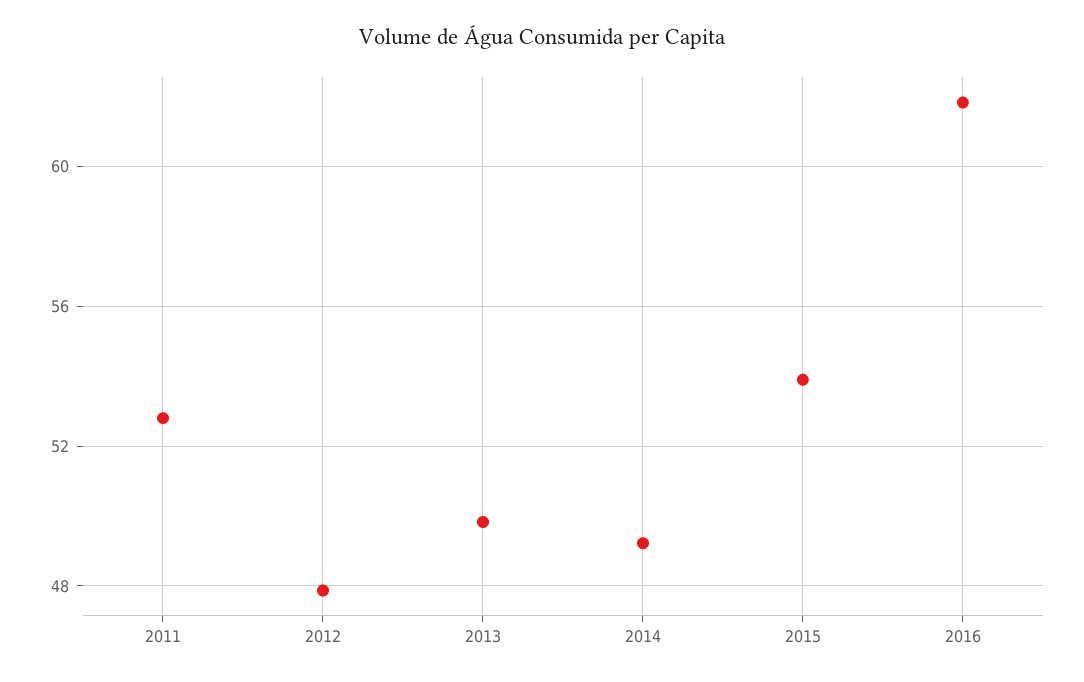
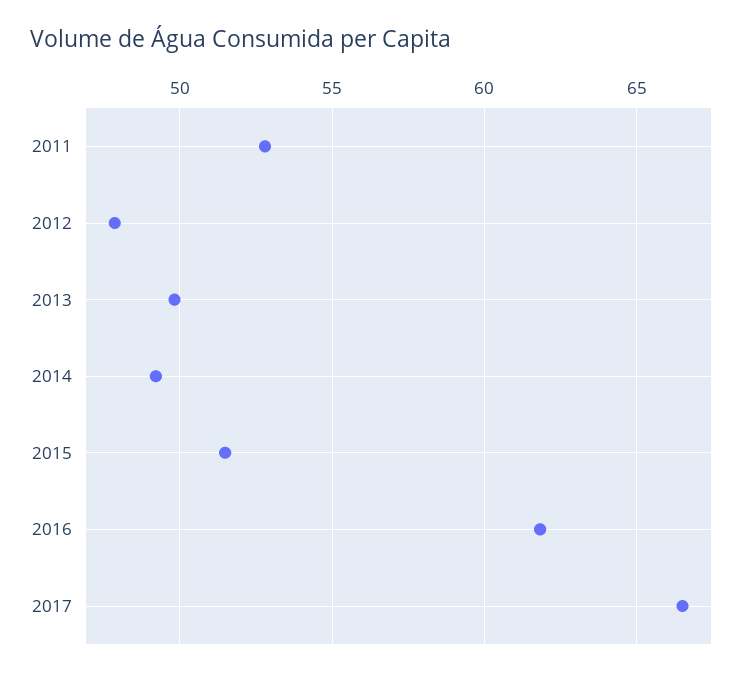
2015: 54 -> 51.5
2017: none -> 66.5

